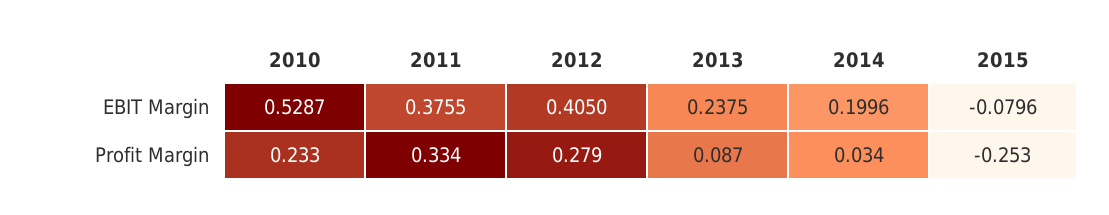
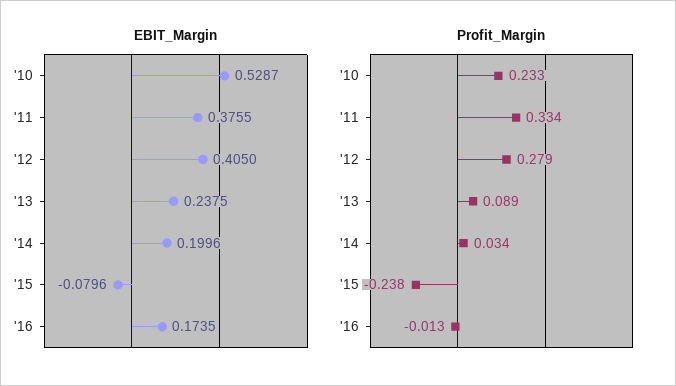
Profit Margin, 2013: 0.087 -> 0.089
Profit Margin, 2015: -0.253 -> -0.238
EBIT Margin, '16: none -> 0.1735
Profit Margin, '16: none -> -0.013

